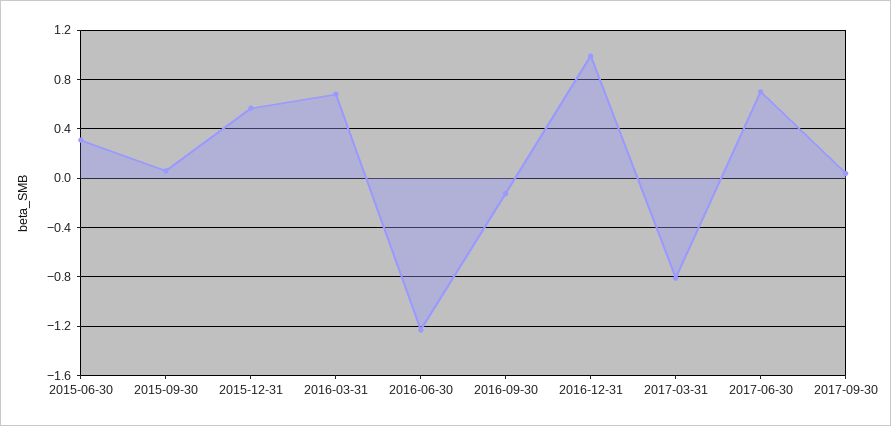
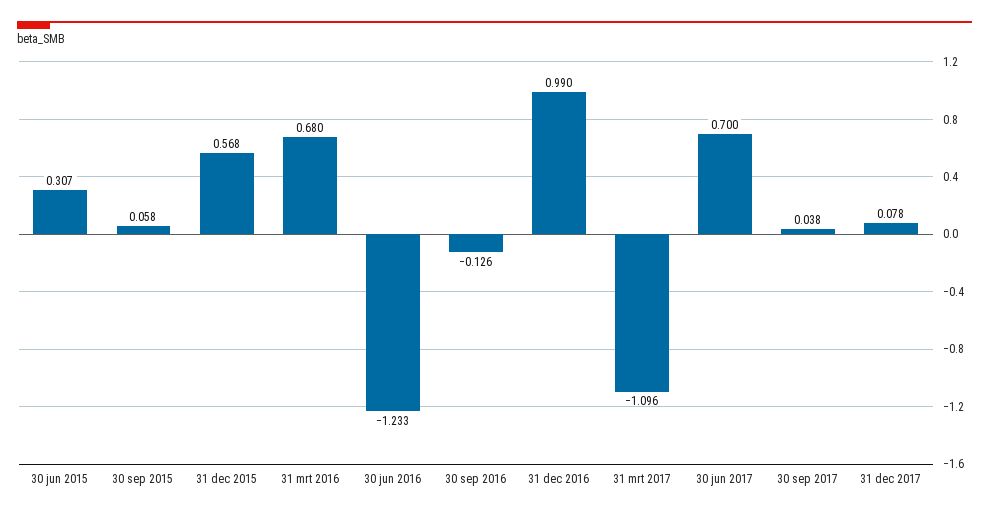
2017-03-31: -0.8 -> -1.096
31 dec 2017: none -> 0.078

